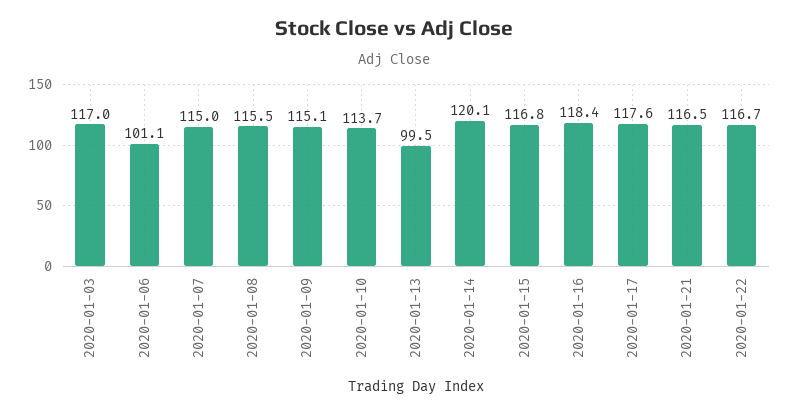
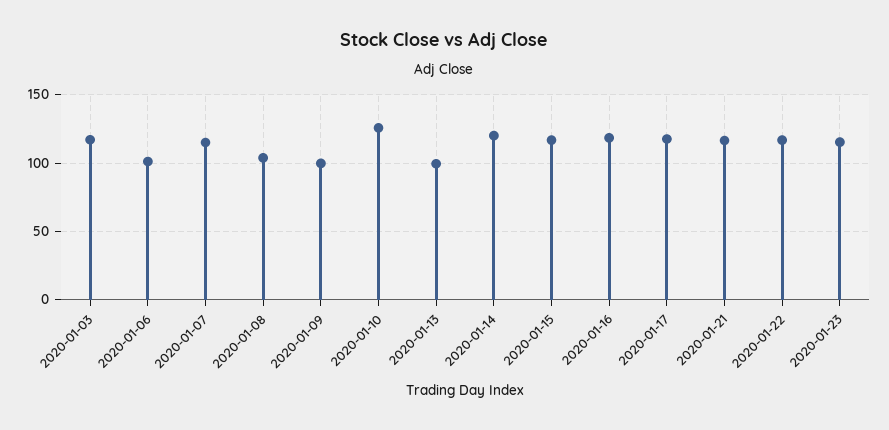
2020-01-08: 115.5 -> 105
2020-01-09: 115.1 -> 100
2020-01-10: 113.7 -> 125
2020-01-23: none -> 115

